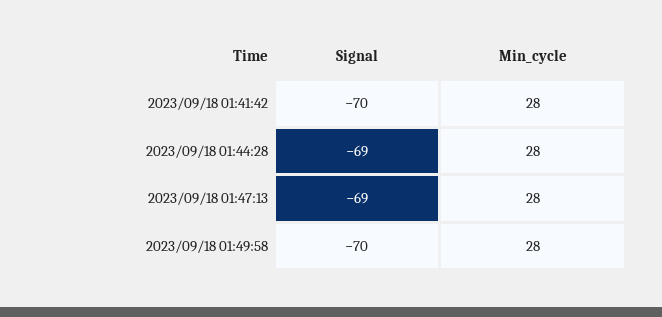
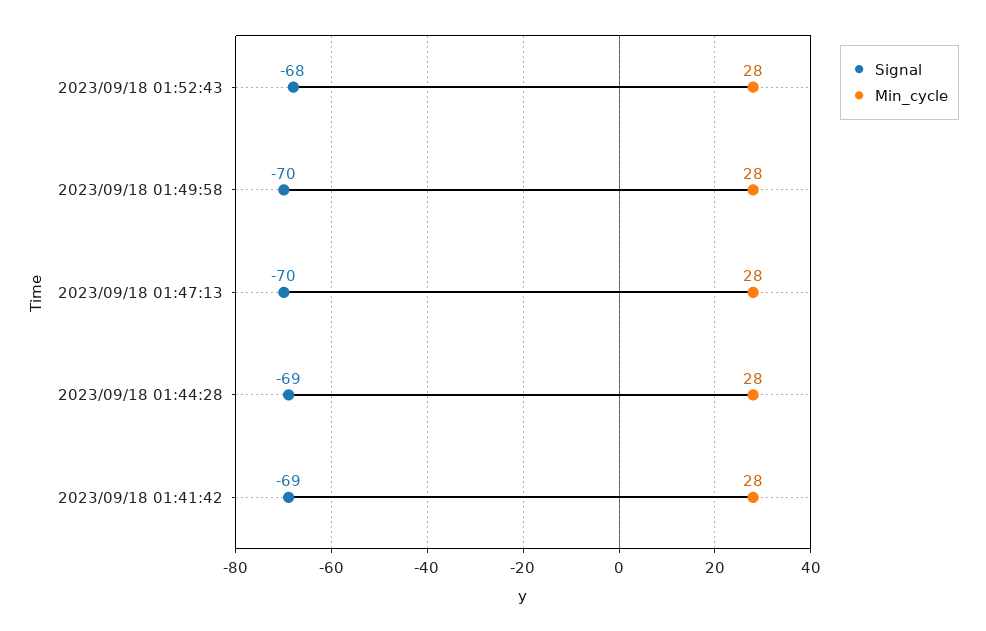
Signal, 2023/09/18 01:41:42: -70 -> -69
Signal, 2023/09/18 01:47:13: -69 -> -70
Signal, 2023/09/18 01:52:43: none -> -68
Min_cycle, 2023/09/18 01:52:43: none -> 28

